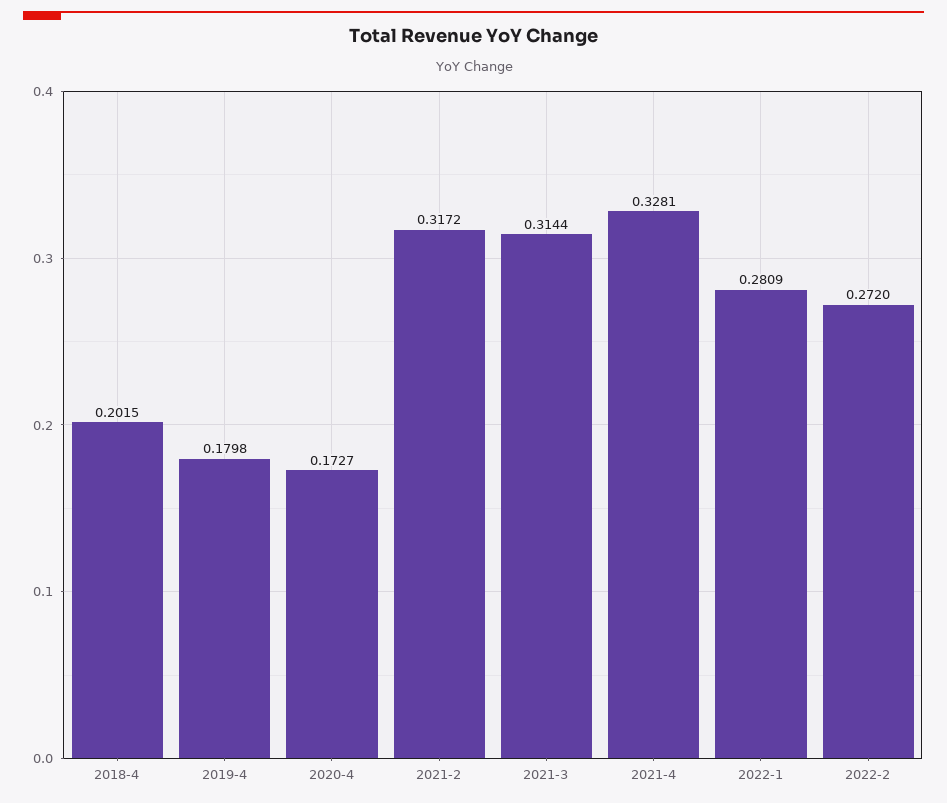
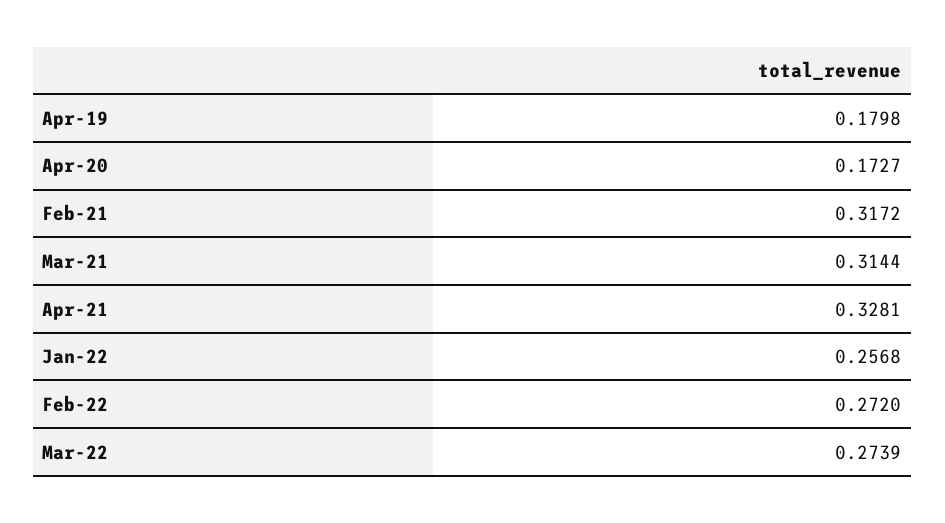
2018-4: 0.2015 -> none
2022-1: 0.2809 -> 0.2568
Mar-22: none -> 0.2739

